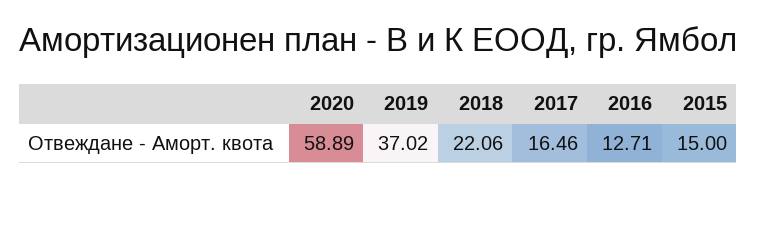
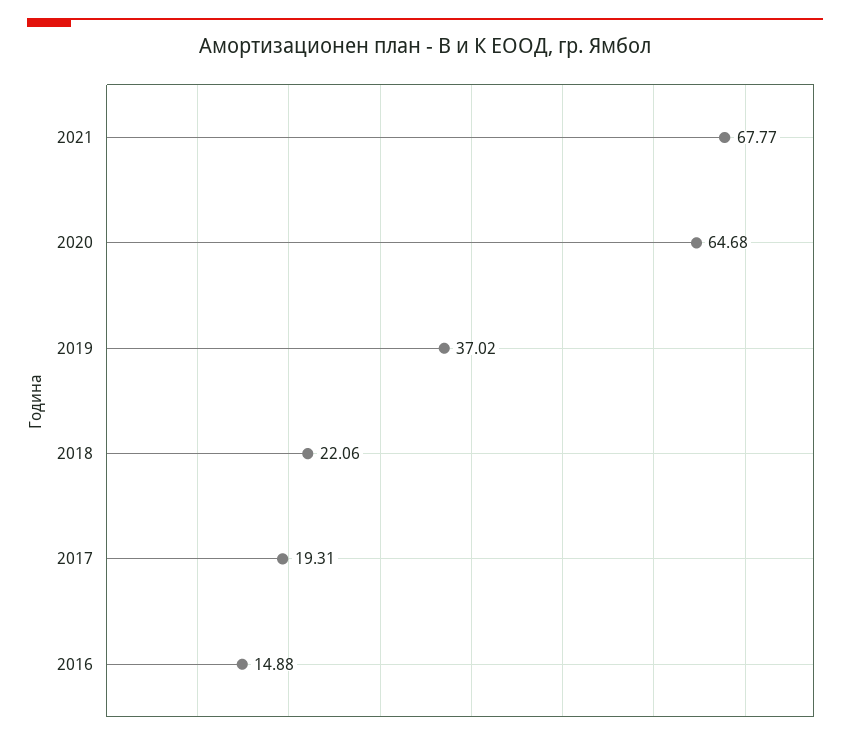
2020: 58.89 -> 64.68
2017: 16.46 -> 19.31
2016: 12.71 -> 14.88
2015: 15 -> none
2021: none -> 67.77

